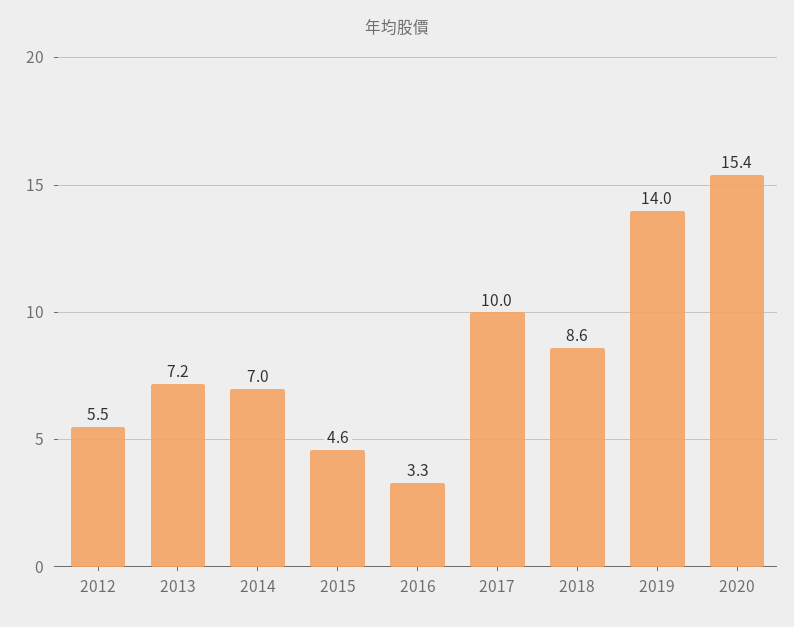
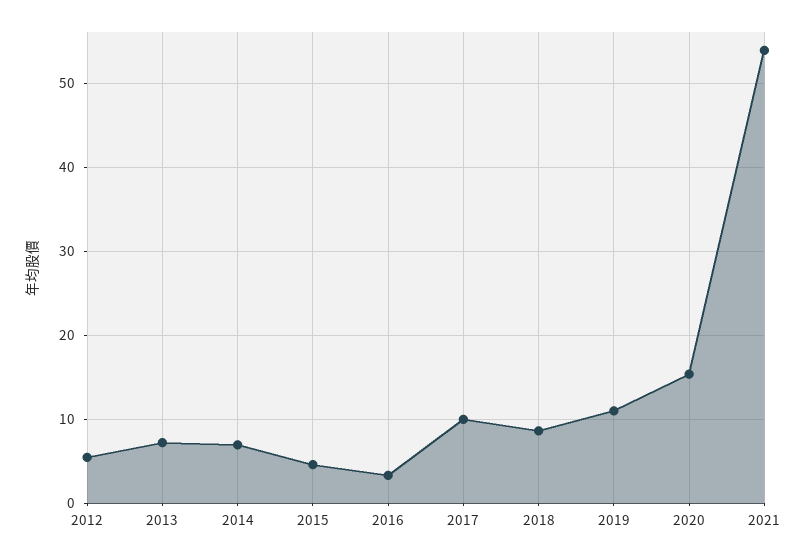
2019: 14 -> 11
2021: none -> 54

